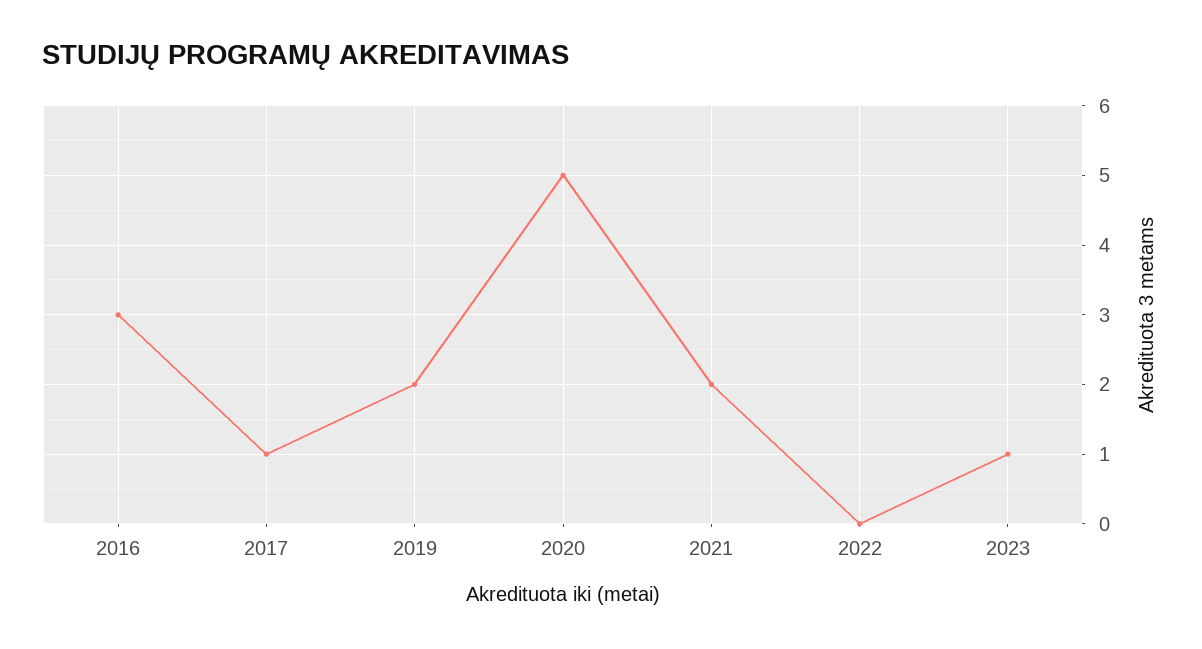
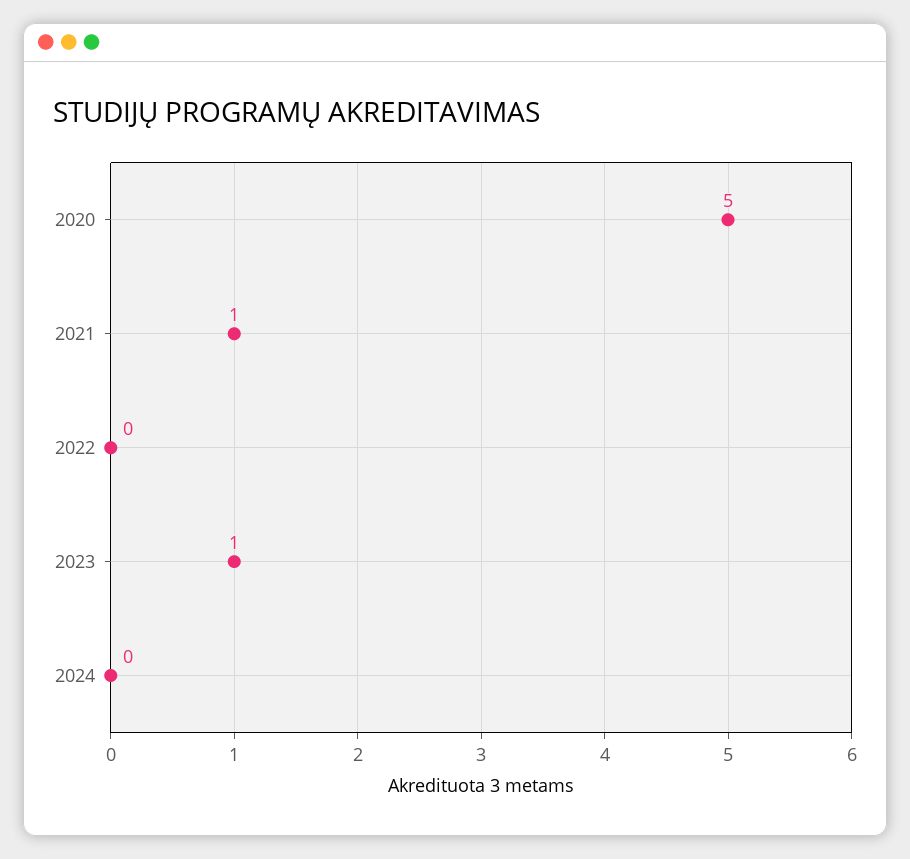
2016: 3 -> none
2017: 1 -> none
2019: 2 -> none
2021: 2 -> 1
2024: none -> 0

